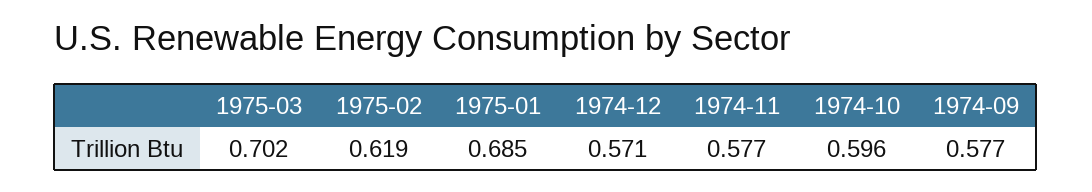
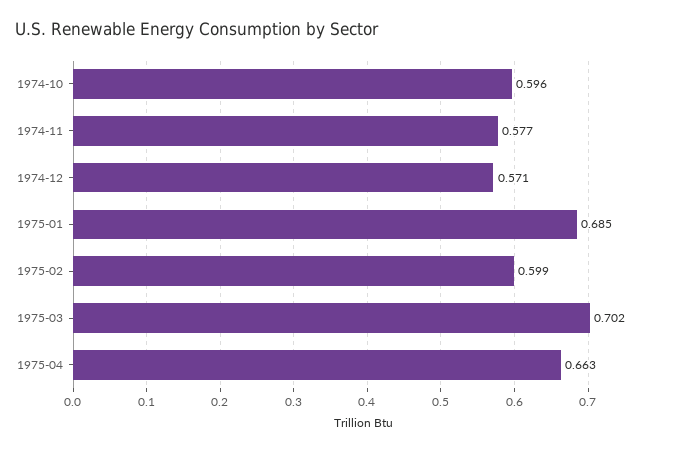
1975-02: 0.619 -> 0.599
1974-09: 0.577 -> none
1975-04: none -> 0.663

